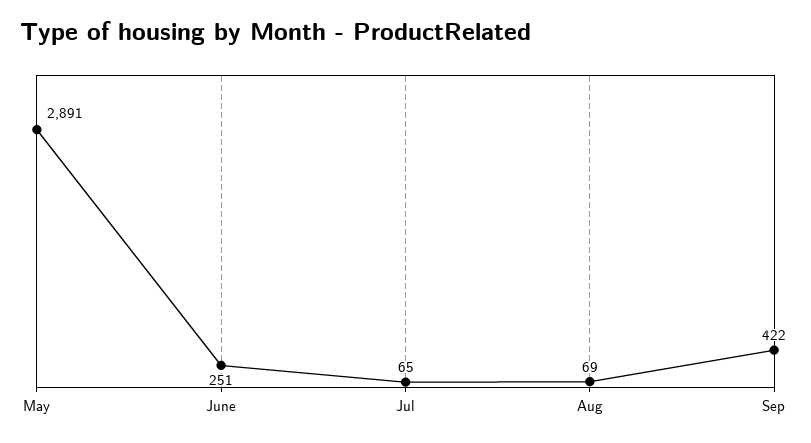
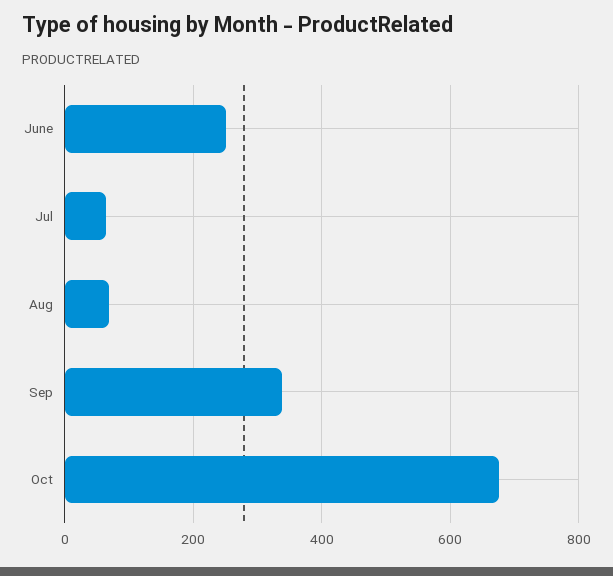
May: 2891 -> none
Sep: 422 -> 340
Oct: none -> 680

